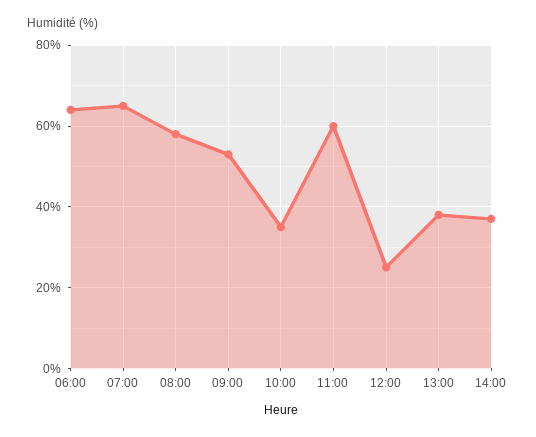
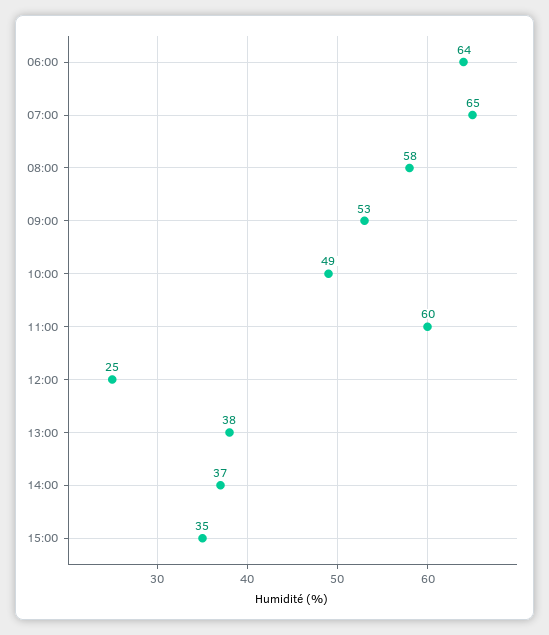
10:00: 35 -> 49
15:00: none -> 35

